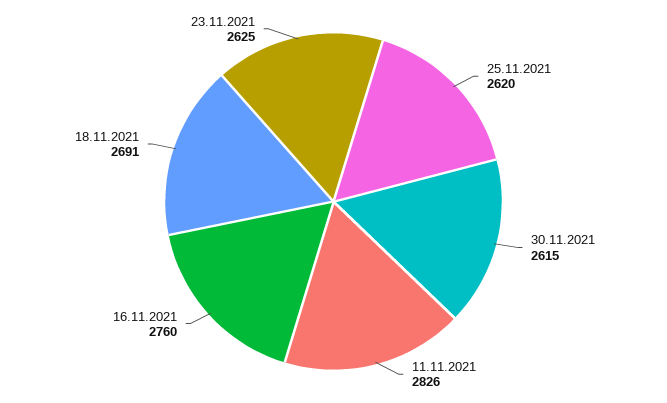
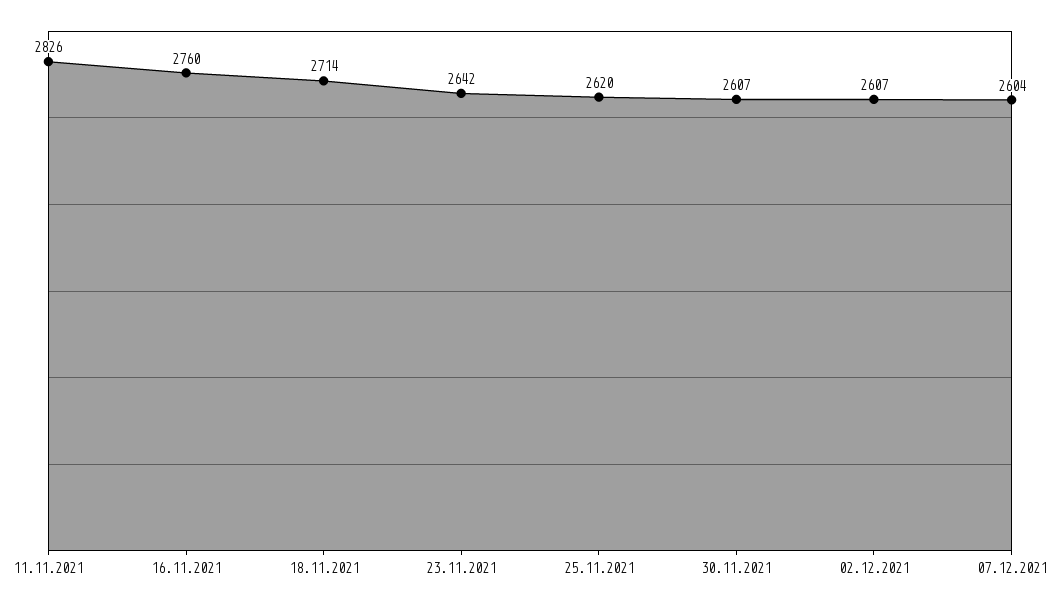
30.11.2021: 2615 -> 2607
18.11.2021: 2691 -> 2714
23.11.2021: 2625 -> 2642
02.12.2021: none -> 2607
07.12.2021: none -> 2604

